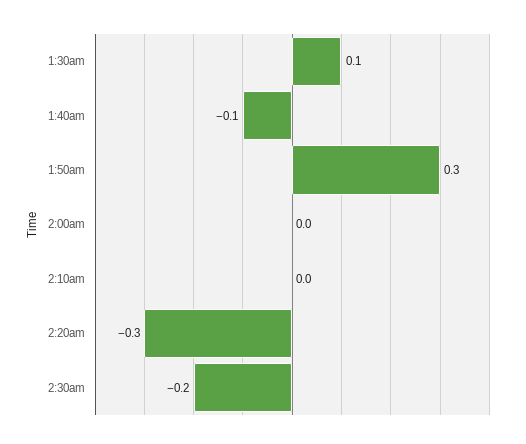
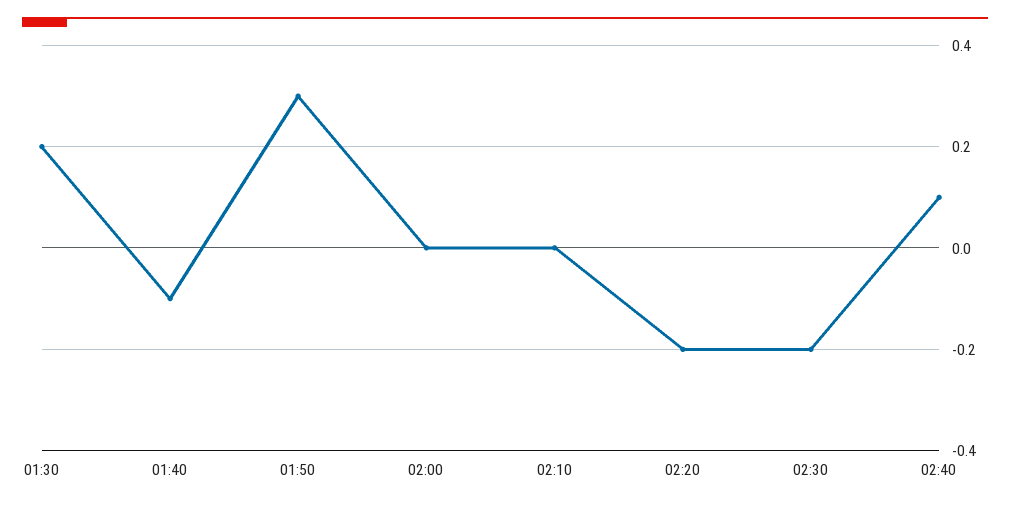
1:30am: 0.1 -> 0.2
2:20am: -0.3 -> -0.2
02:40: none -> 0.1

